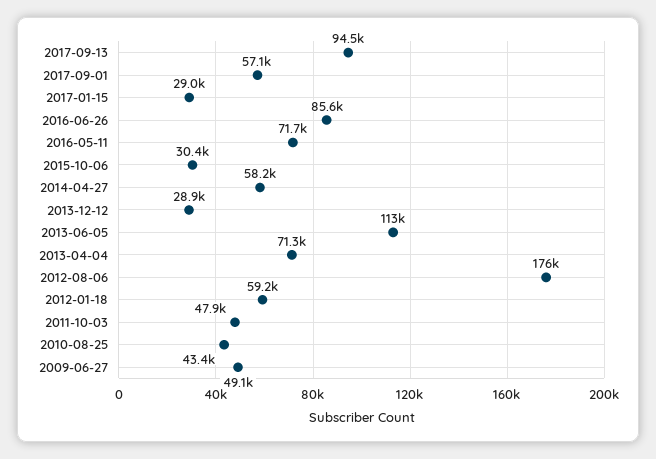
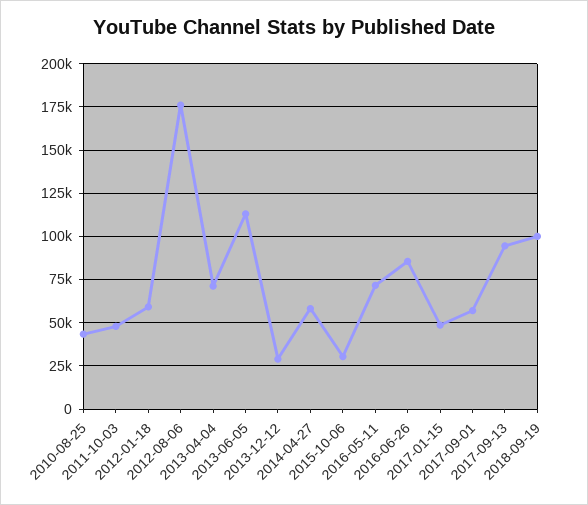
2017-01-15: 29000 -> 50000
2009-06-27: 49100 -> none
2018-09-19: none -> 100000

